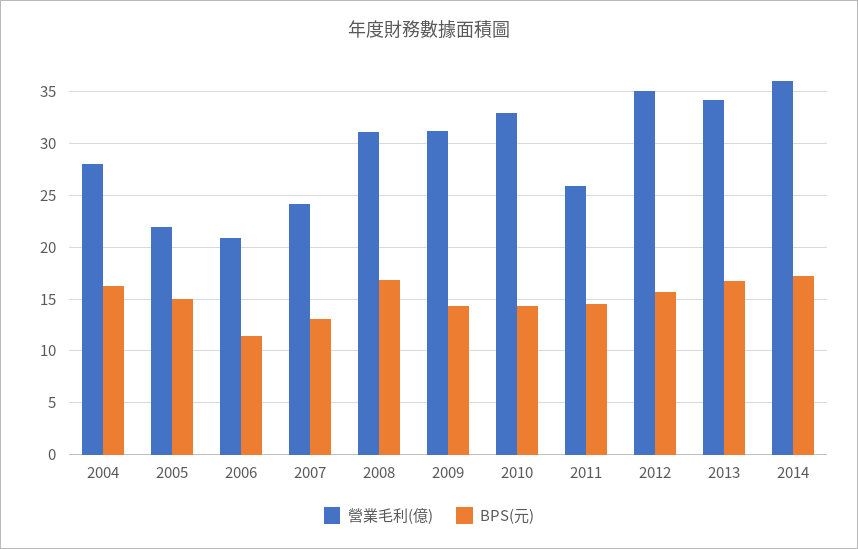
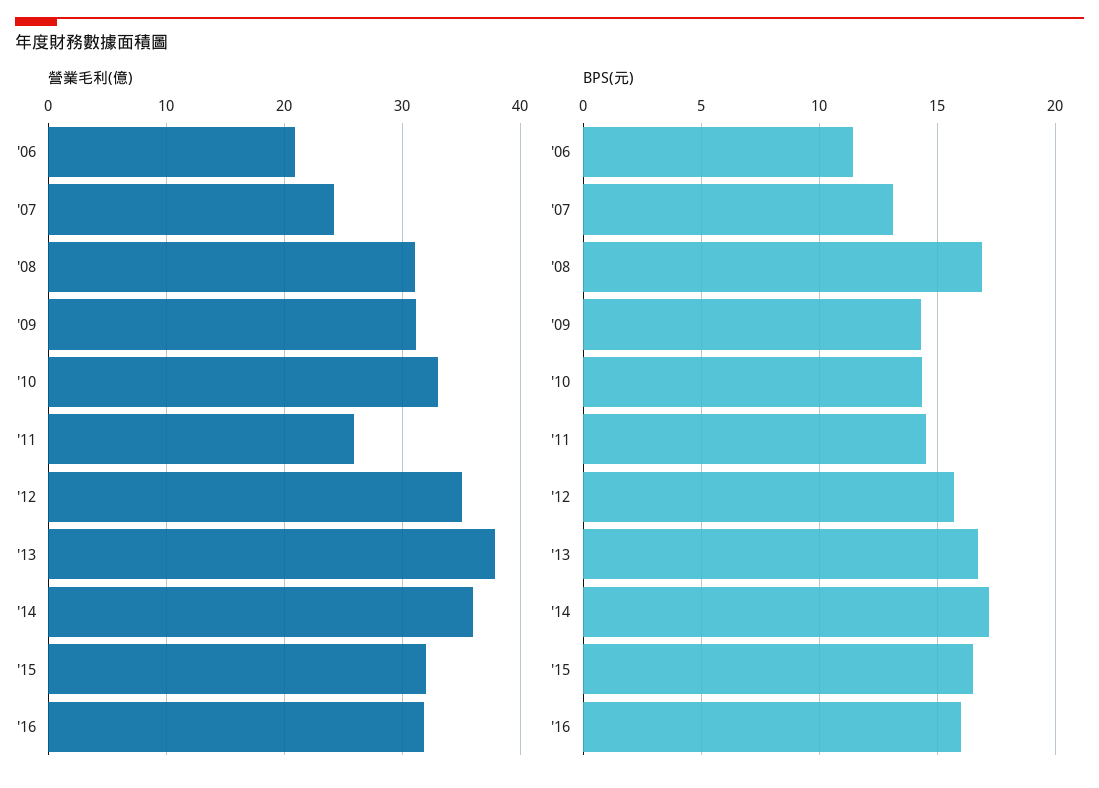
營業毛利(億), 2004: 28 -> none
BPS(元), 2004: 16 -> none
營業毛利(億), 2005: 22 -> none
BPS(元), 2005: 15 -> none
營業毛利(億), 2013: 34 -> 38
營業毛利(億), '15: none -> 32
營業毛利(億), '16: none -> 32
BPS(元), '15: none -> 16.5
BPS(元), '16: none -> 16

